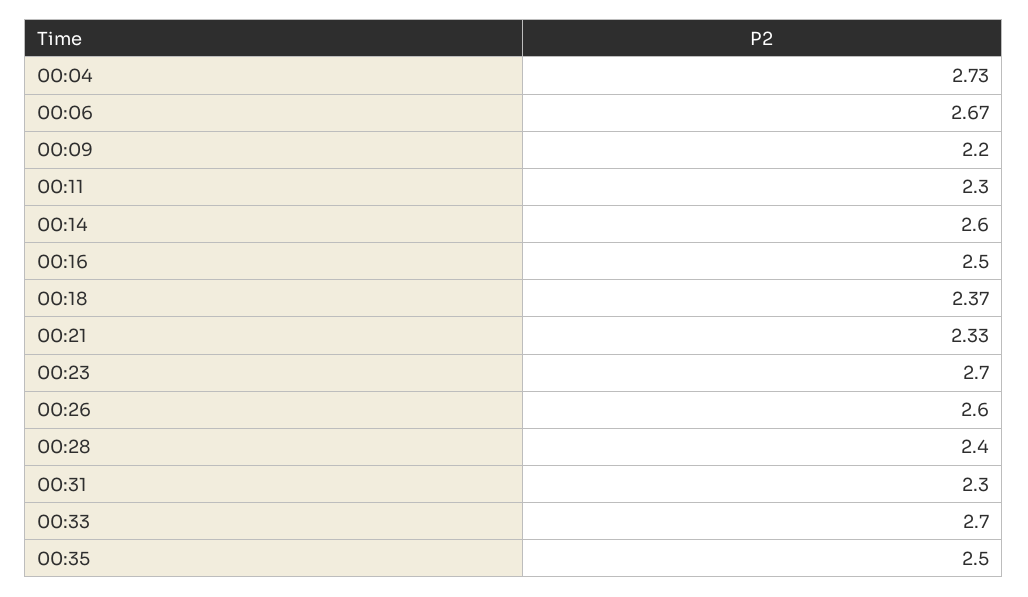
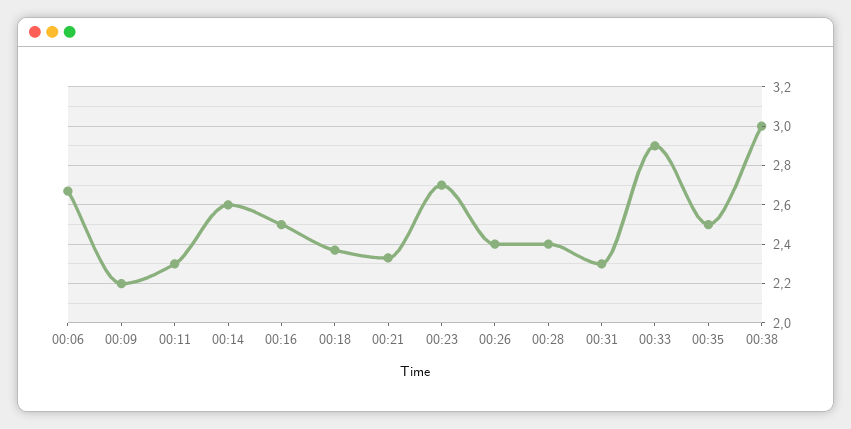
00:04: 2.73 -> none
00:26: 2.6 -> 2.4
00:33: 2.7 -> 2.9
00:38: none -> 3

